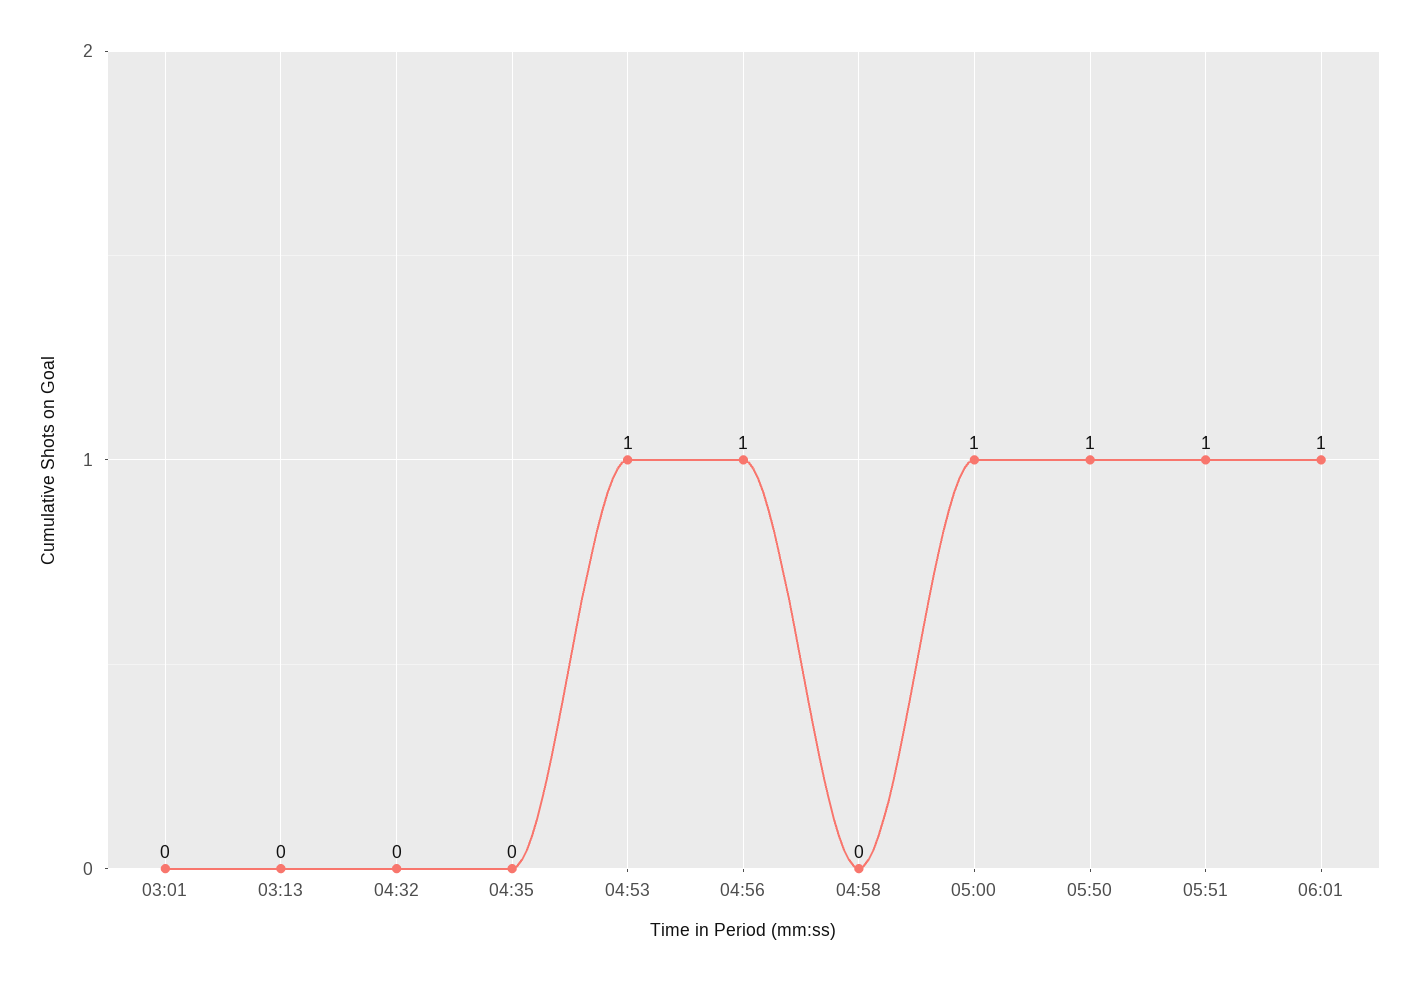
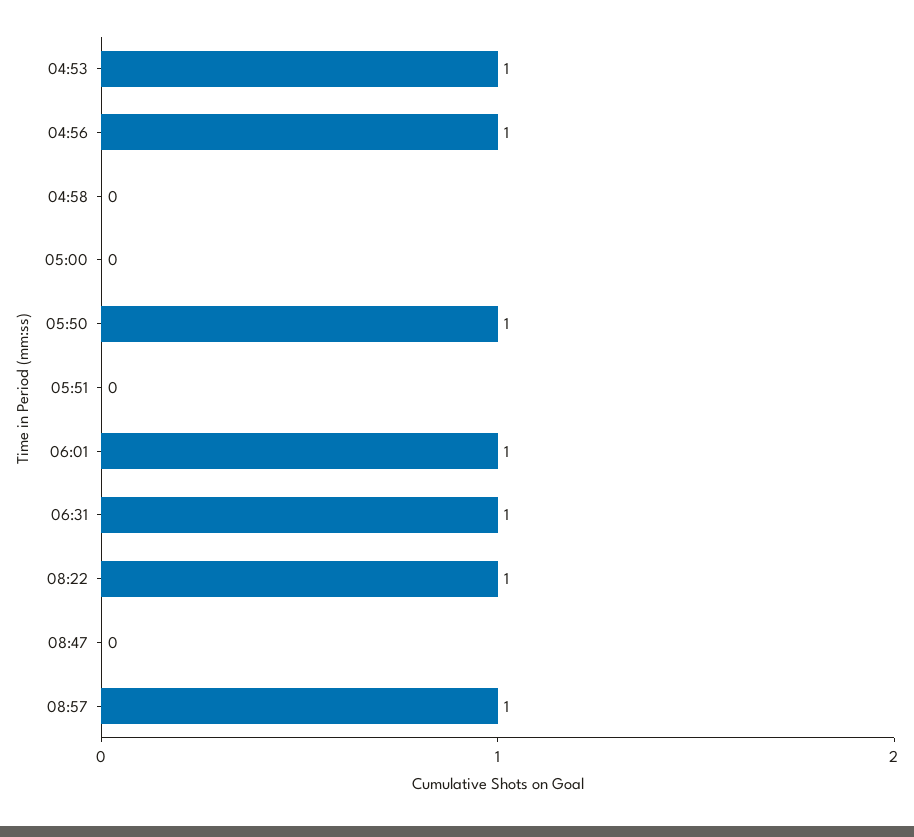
03:01: 0 -> none
03:13: 0 -> none
04:32: 0 -> none
04:35: 0 -> none
05:00: 1 -> 0
05:51: 1 -> 0
06:31: none -> 1
08:22: none -> 1
08:47: none -> 0
08:57: none -> 1

